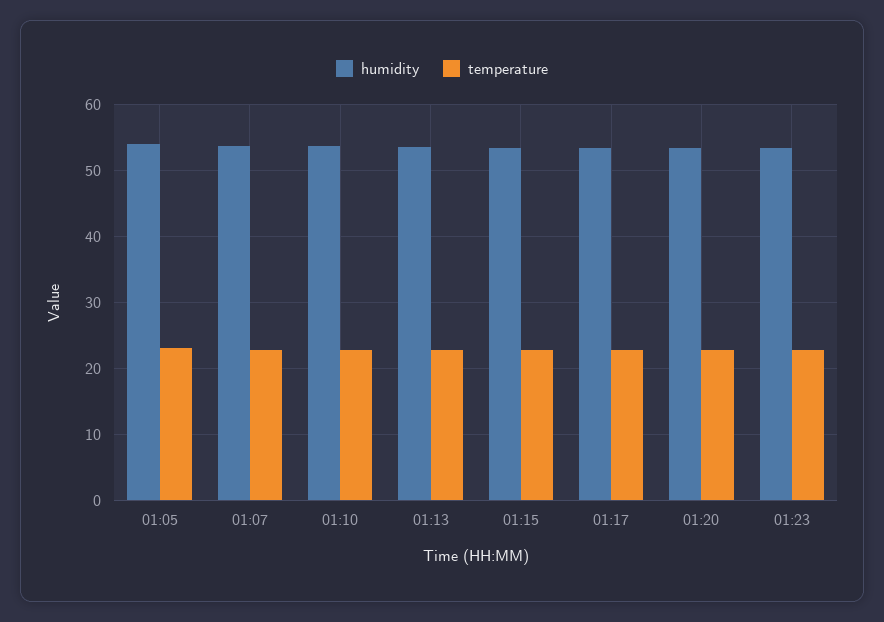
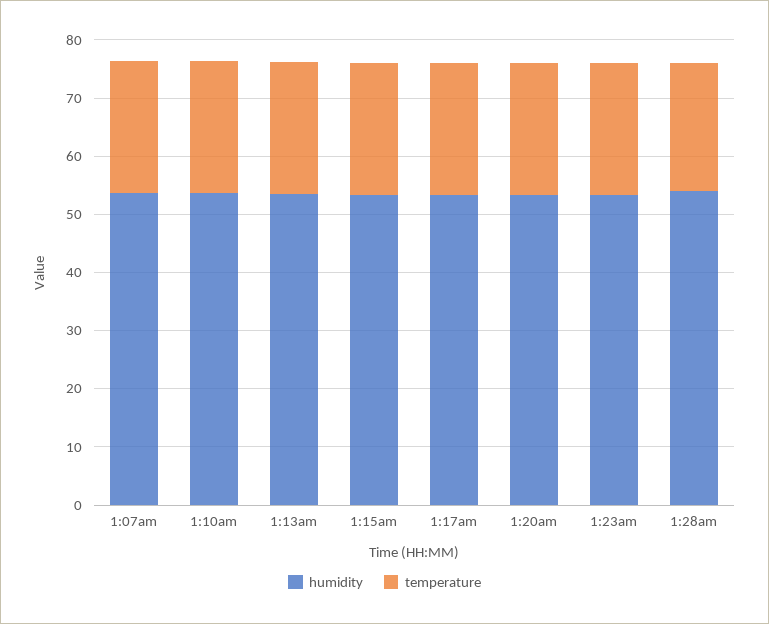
humidity, 01:05: 54 -> none
temperature, 01:05: 23 -> none
humidity, 1:28am: none -> 54
temperature, 1:28am: none -> 22

